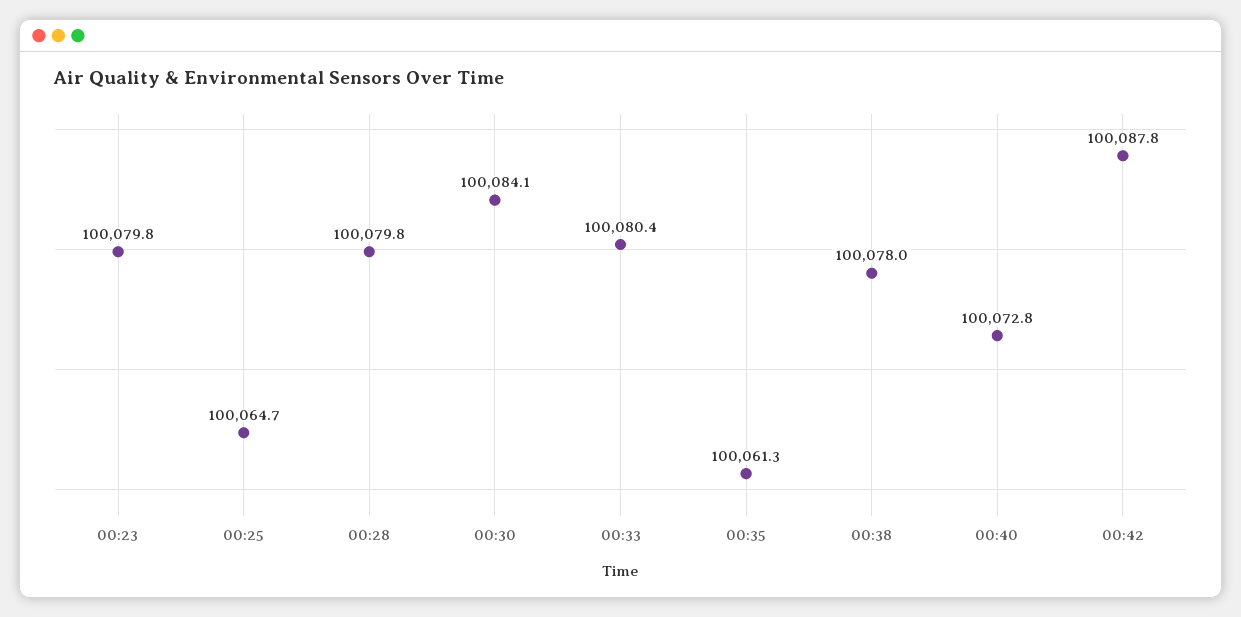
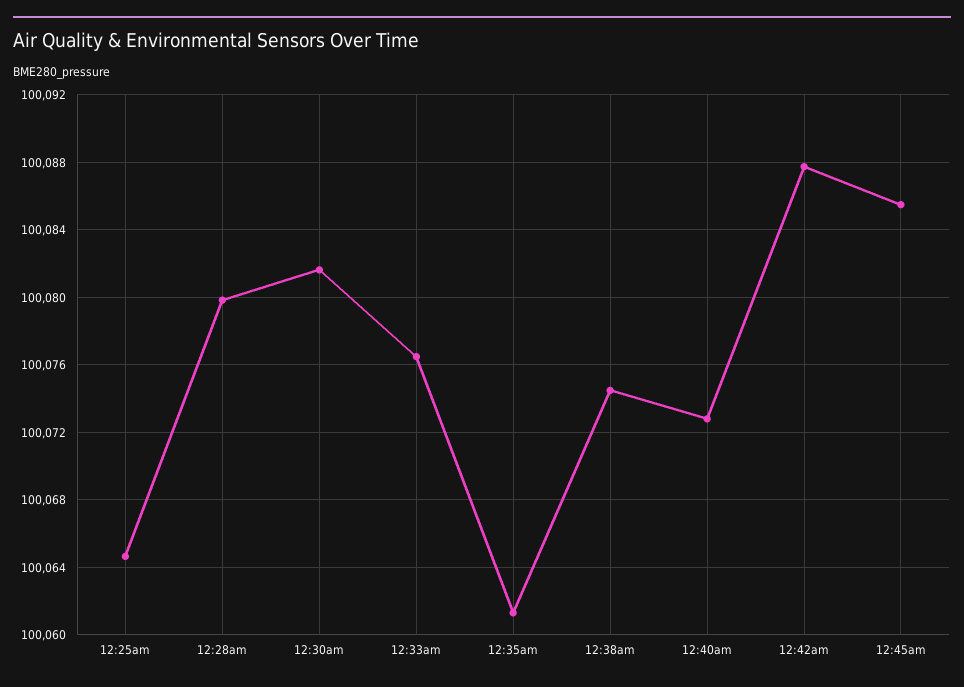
00:23: 100079.8 -> none
00:30: 100084.1 -> 100081.5
00:33: 100080.4 -> 100076.5
00:38: 100078 -> 100074.5
12:45am: none -> 100085.5

